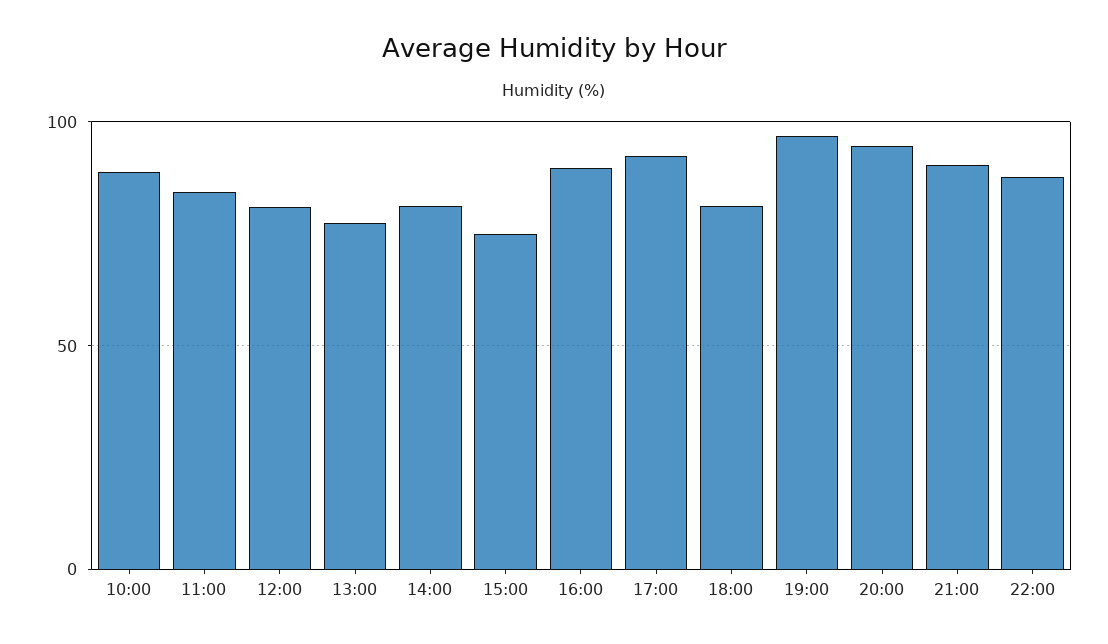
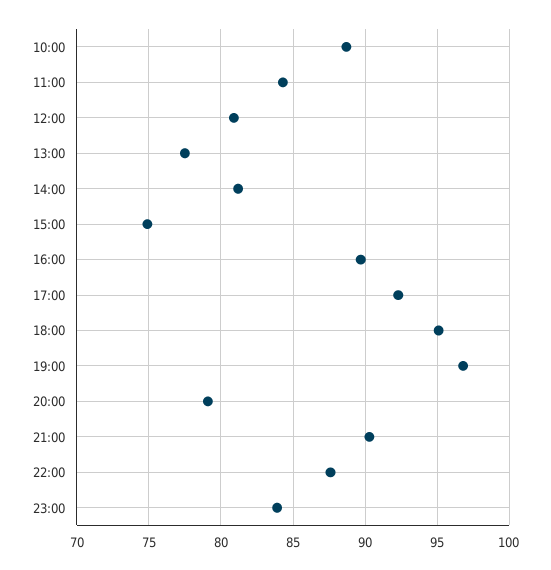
18:00: 80 -> 95
20:00: 95 -> 79
23:00: none -> 84

